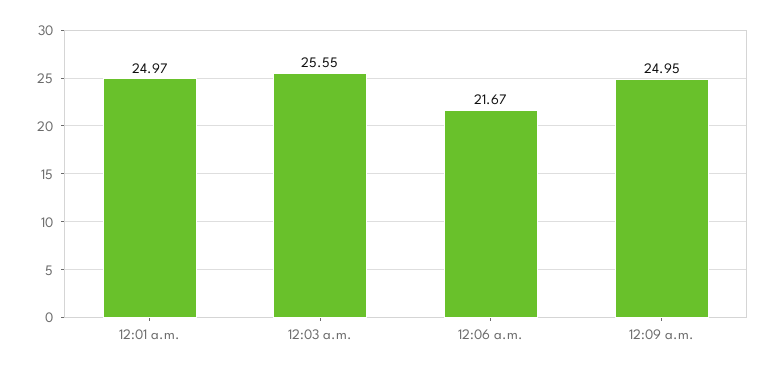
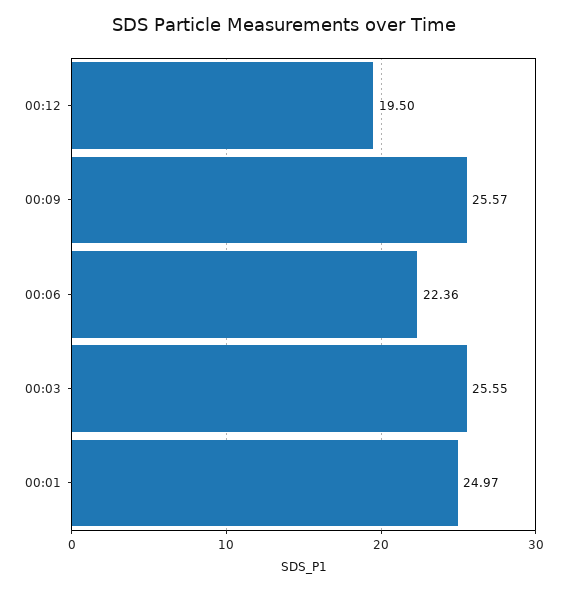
12:06 a.m.: 21.67 -> 22.36
12:09 a.m.: 24.95 -> 25.57
00:12: none -> 19.5

